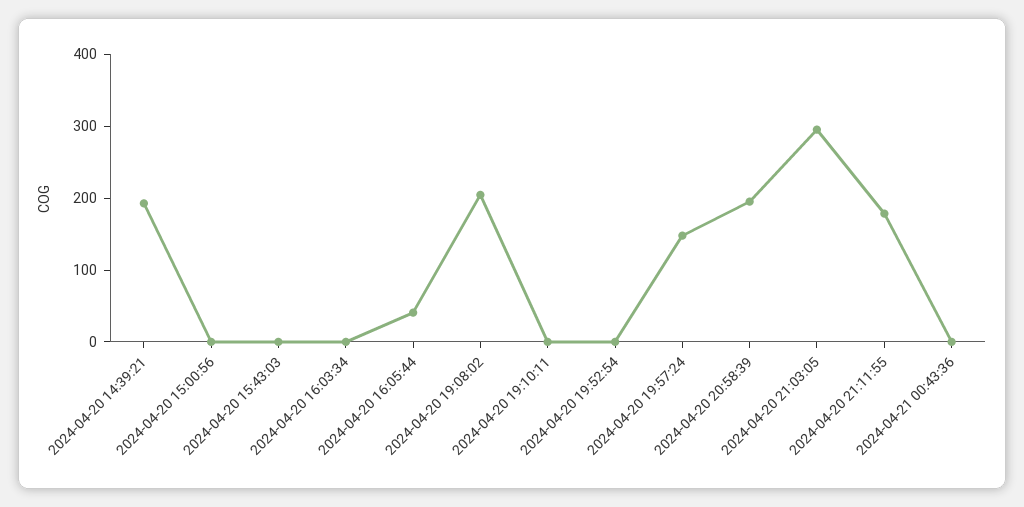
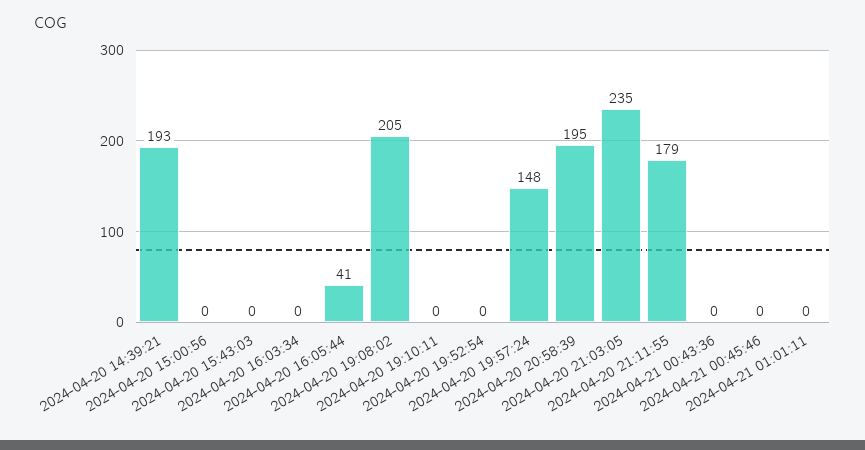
2024-04-20 21:03:05: 300 -> 235
2024-04-21 00:45:46: none -> 0
2024-04-21 01:01:11: none -> 0

